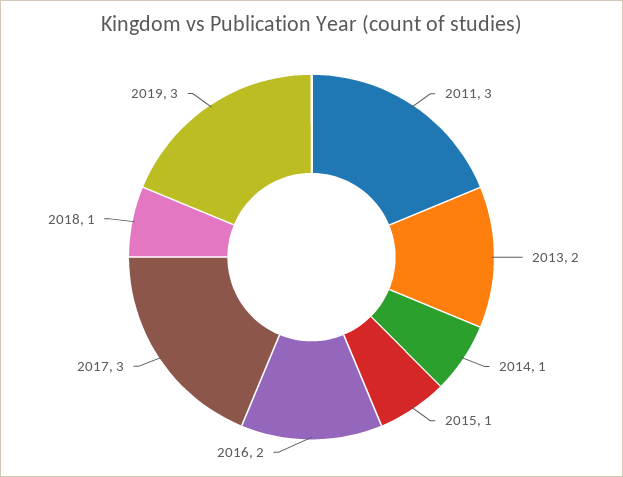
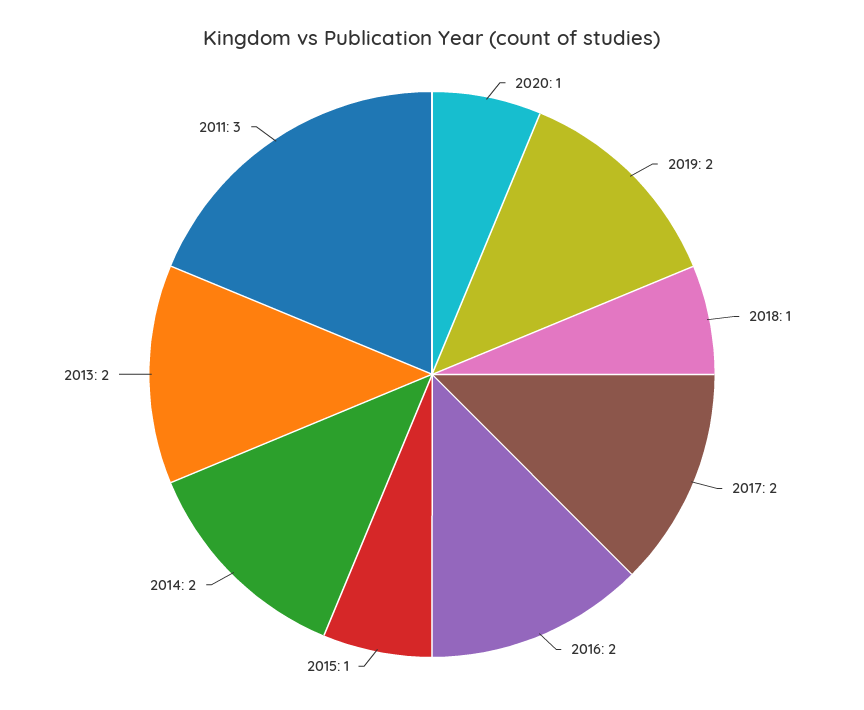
2014: 1 -> 2
2017: 3 -> 2
2019: 3 -> 2
2020: none -> 1

